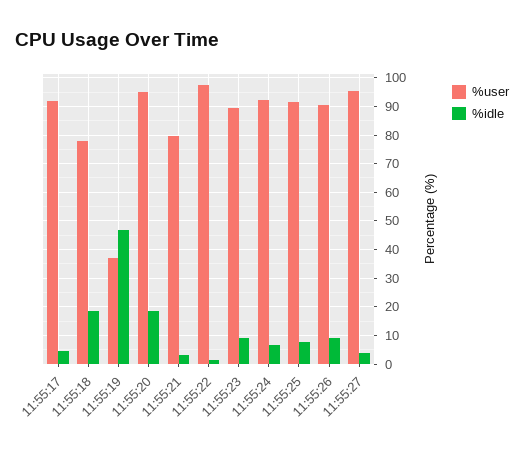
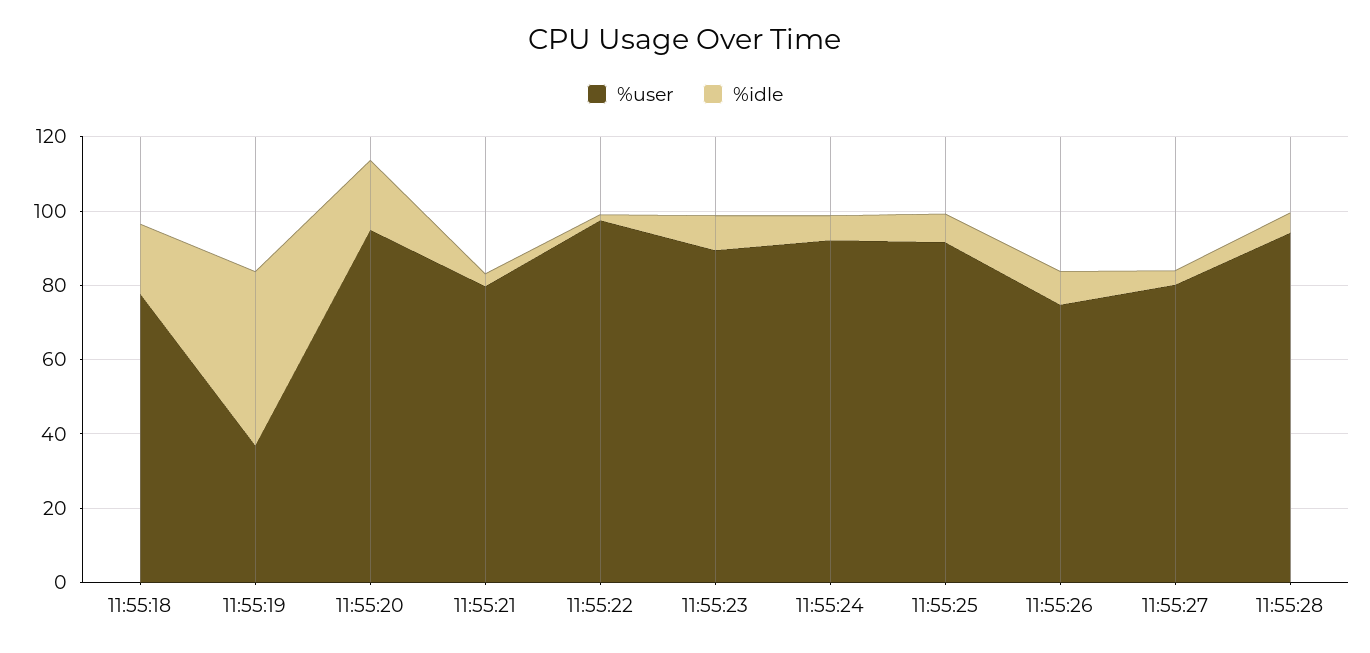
%user, 11:55:17: 92.5 -> none
%idle, 11:55:17: 5 -> none
%user, 11:55:26: 90 -> 75
%user, 11:55:27: 95 -> 80
%user, 11:55:28: none -> 95
%idle, 11:55:28: none -> 5

